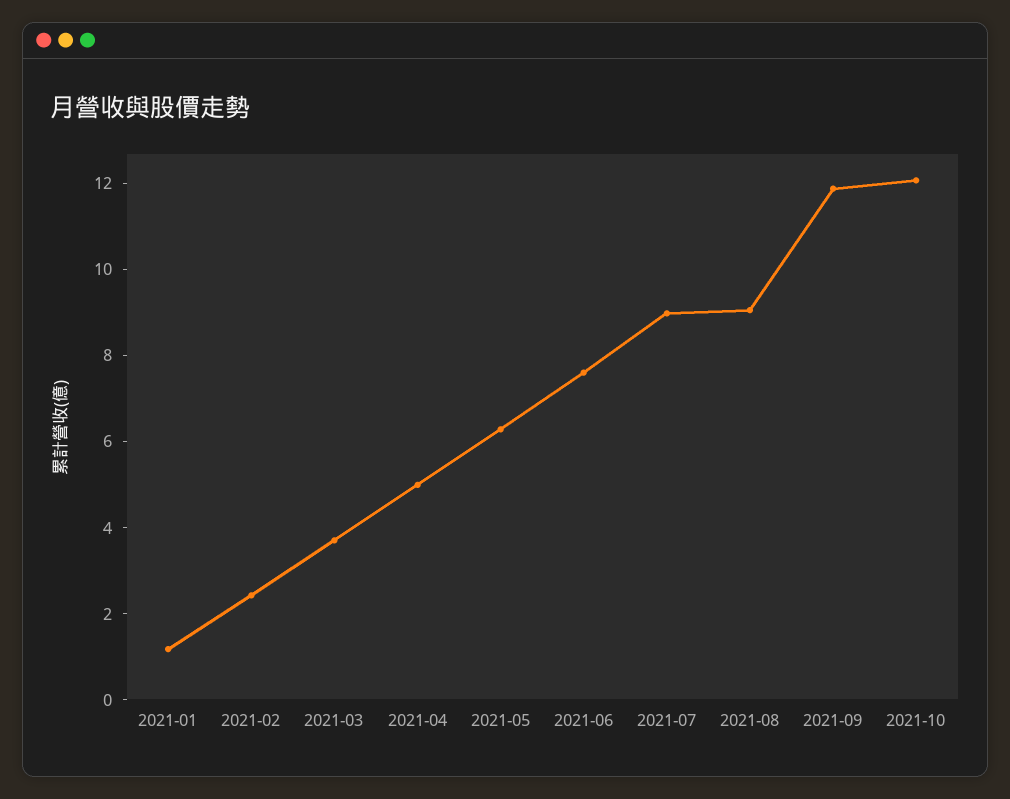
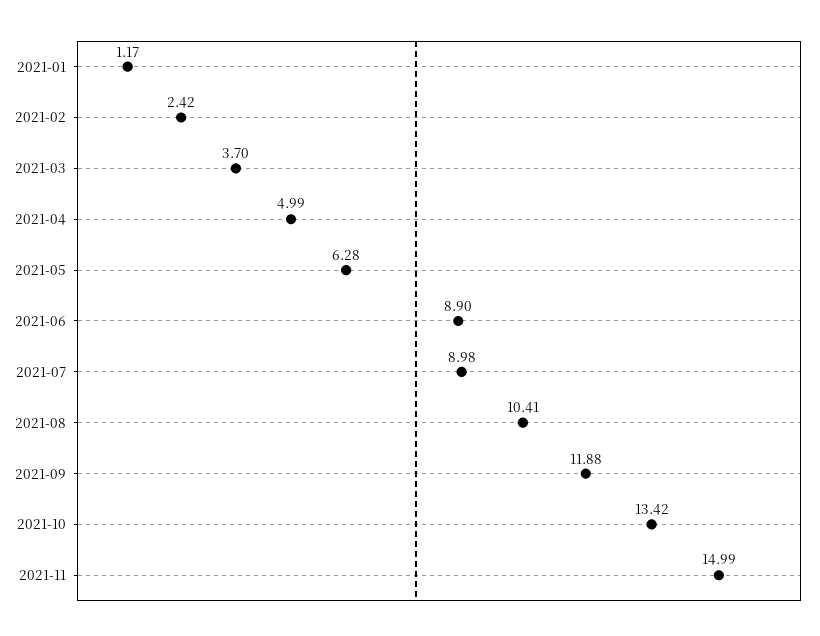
2021-06: 7.5 -> 8.9
2021-08: 9 -> 10.41
2021-10: 12 -> 13.42
2021-11: none -> 14.99

